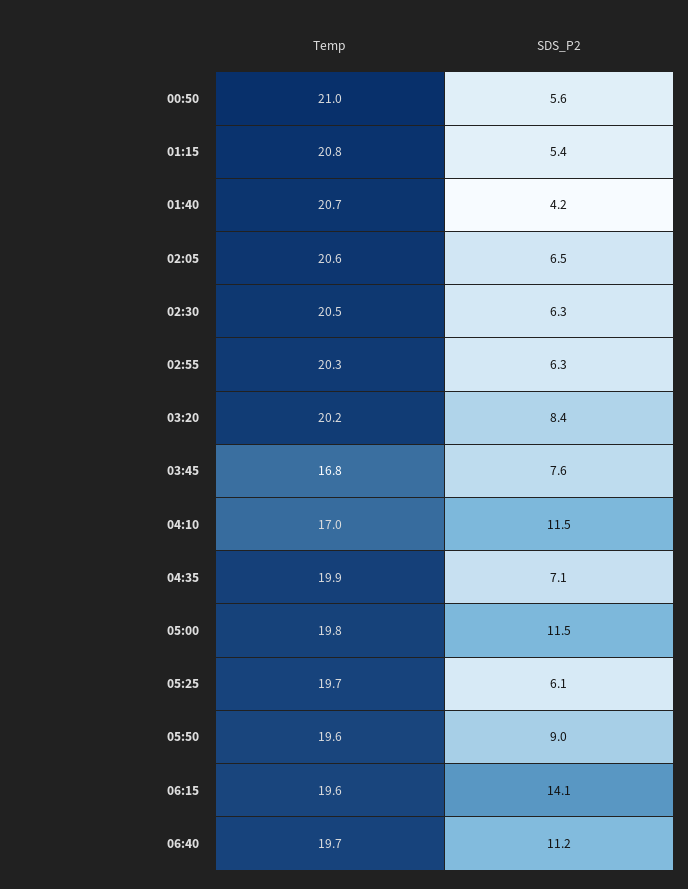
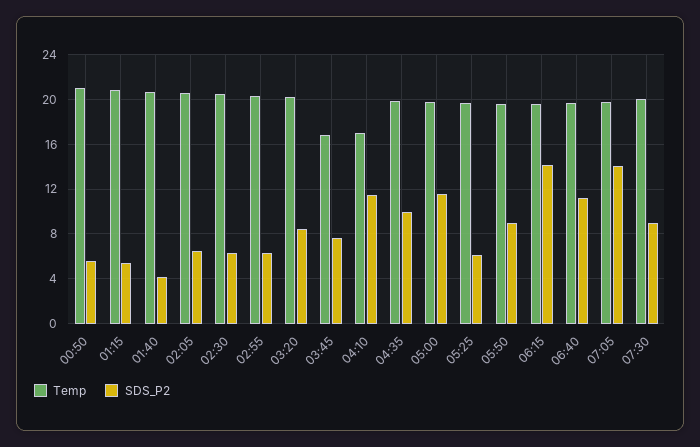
SDS_P2, 04:35: 7.1 -> 10
Temp, 07:05: none -> 20
SDS_P2, 07:05: none -> 14
Temp, 07:30: none -> 20
SDS_P2, 07:30: none -> 9

